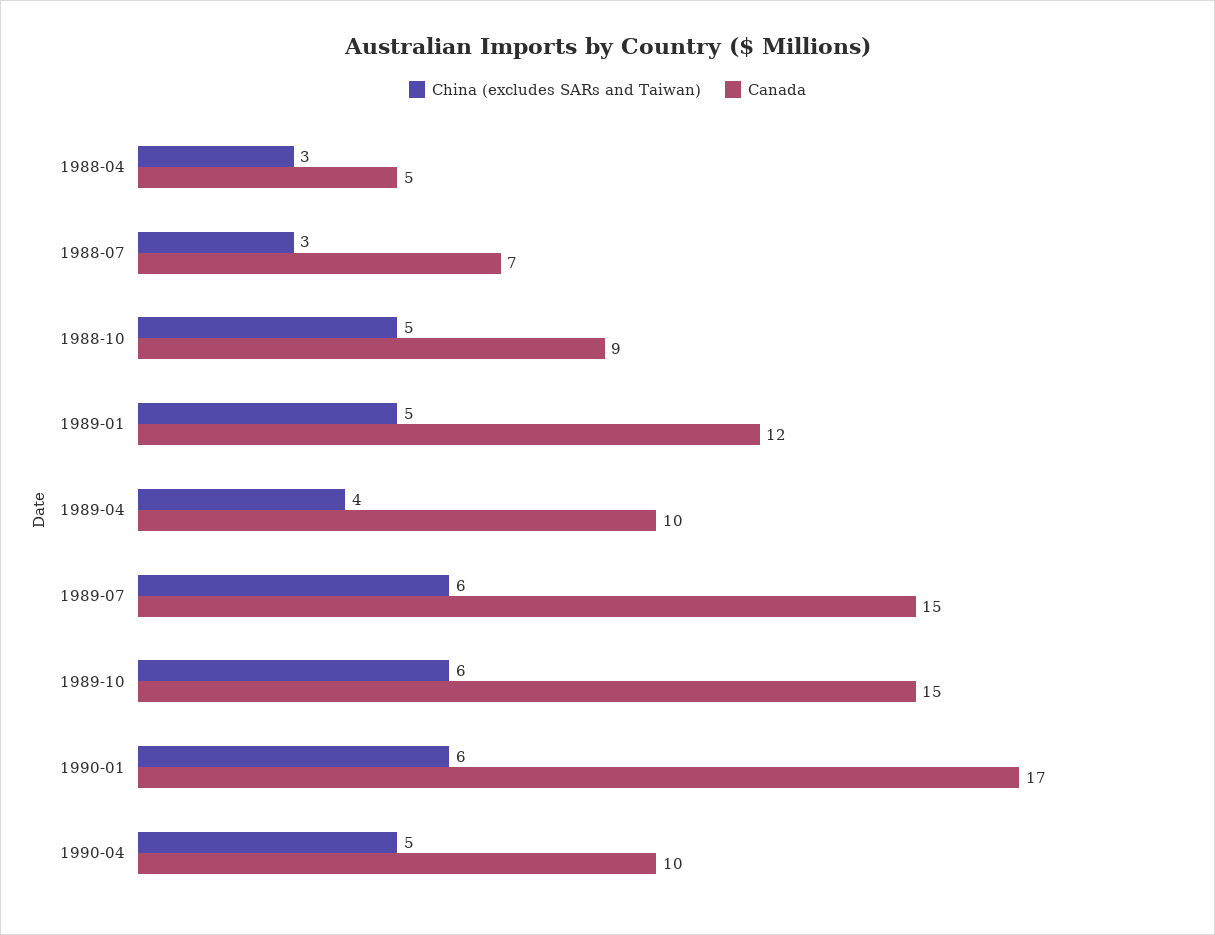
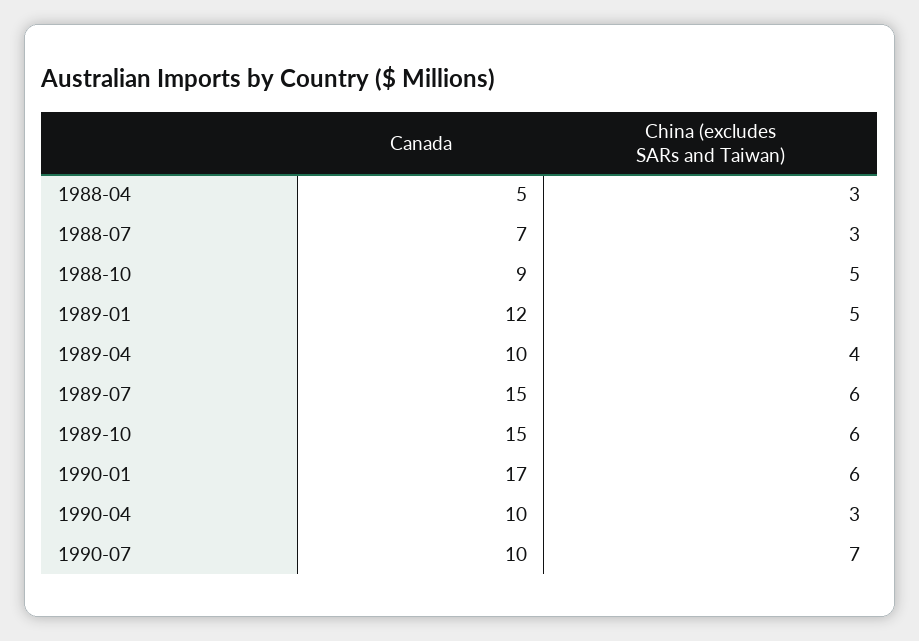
China (excludes SARs and Taiwan), 1990-04: 5 -> 3
Canada, 1990-07: none -> 10
China (excludes SARs and Taiwan), 1990-07: none -> 7

